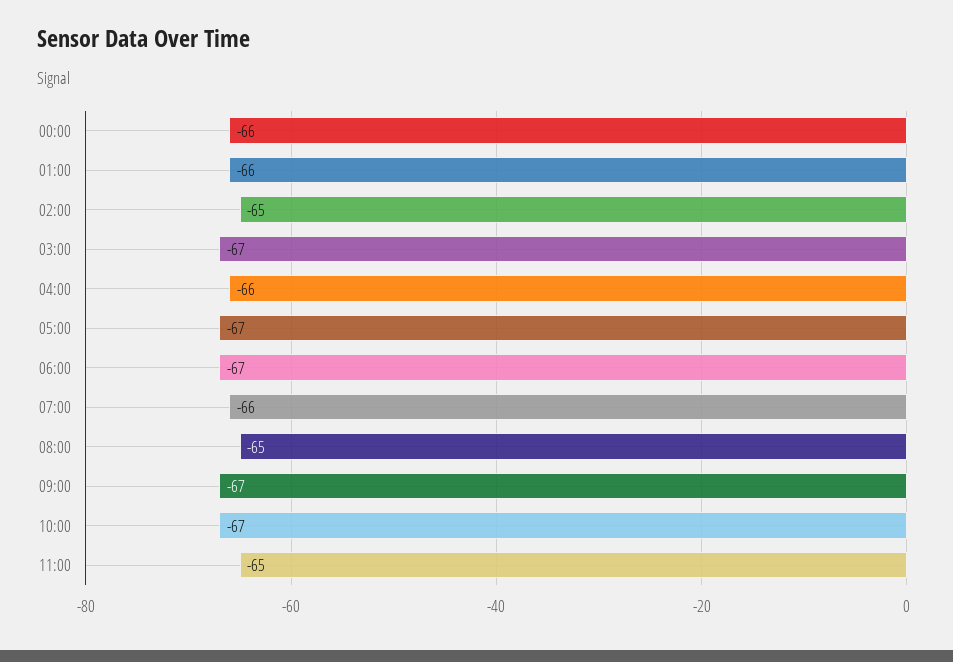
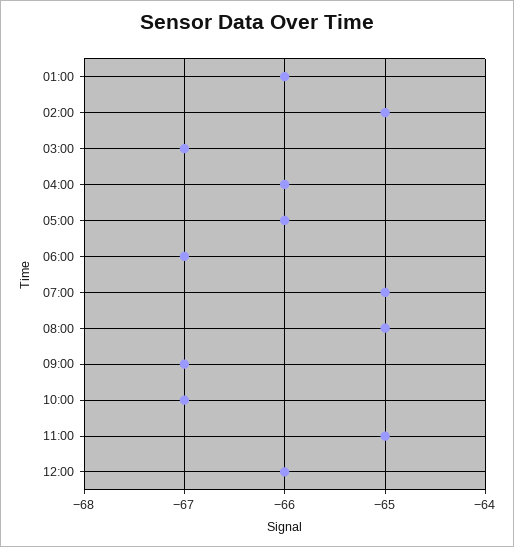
00:00: -66 -> none
05:00: -67 -> -66
07:00: -66 -> -65
12:00: none -> -66

